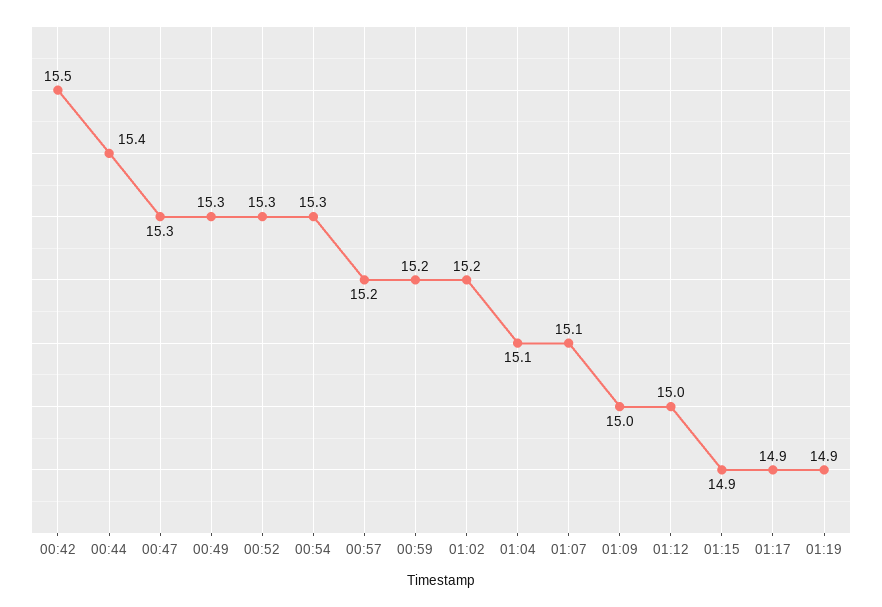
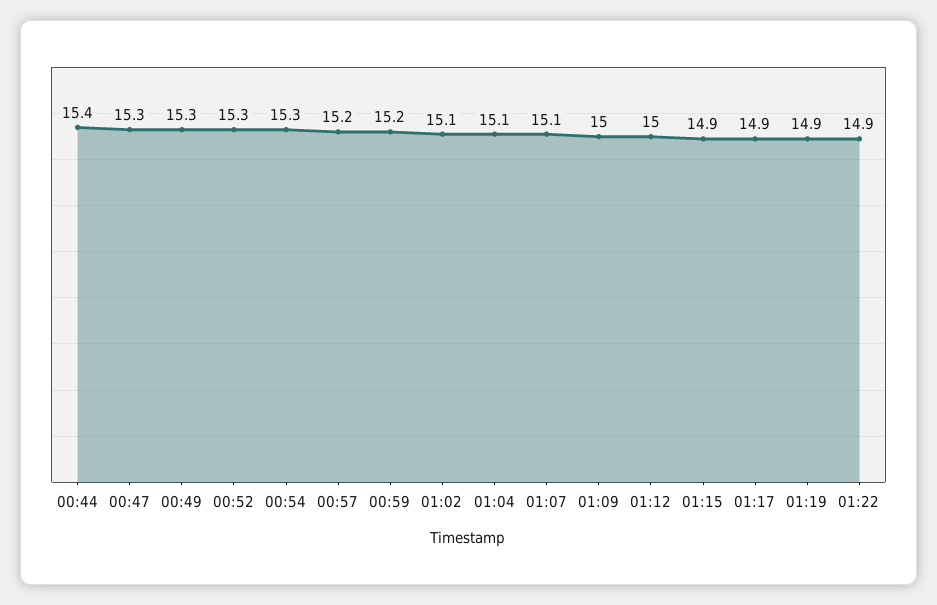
00:42: 15.5 -> none
01:02: 15.2 -> 15.1
01:22: none -> 14.9

